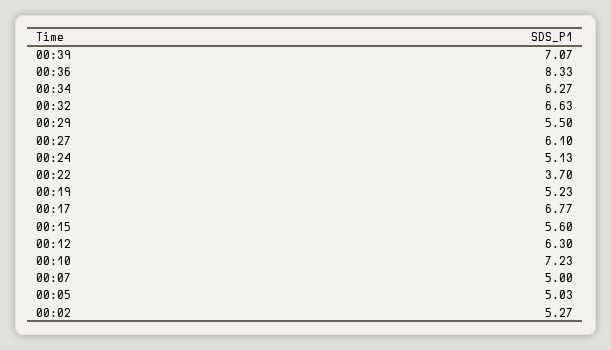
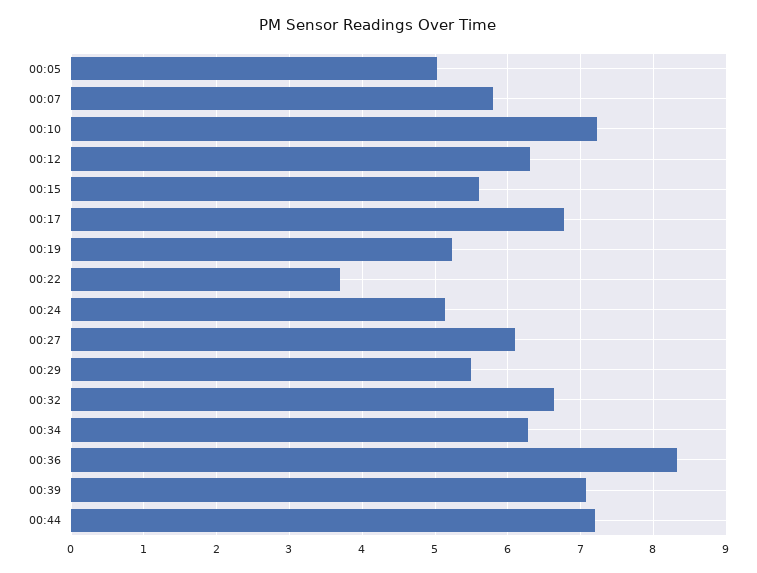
00:07: 5 -> 5.8
00:02: 5.27 -> none
00:44: none -> 7.2

